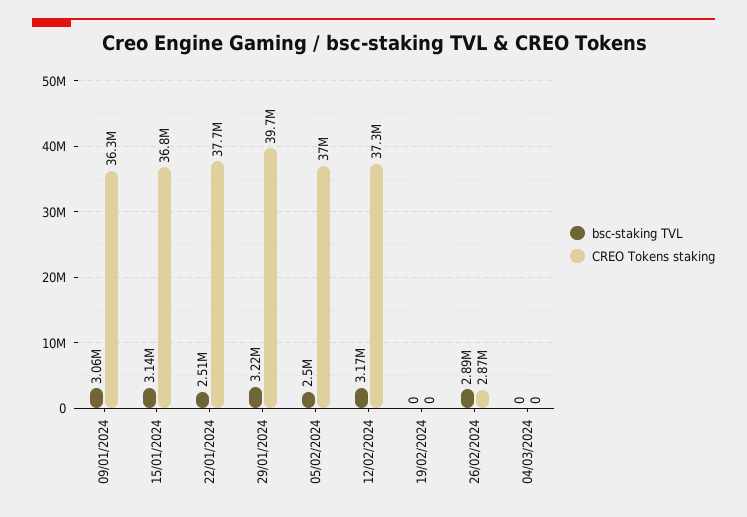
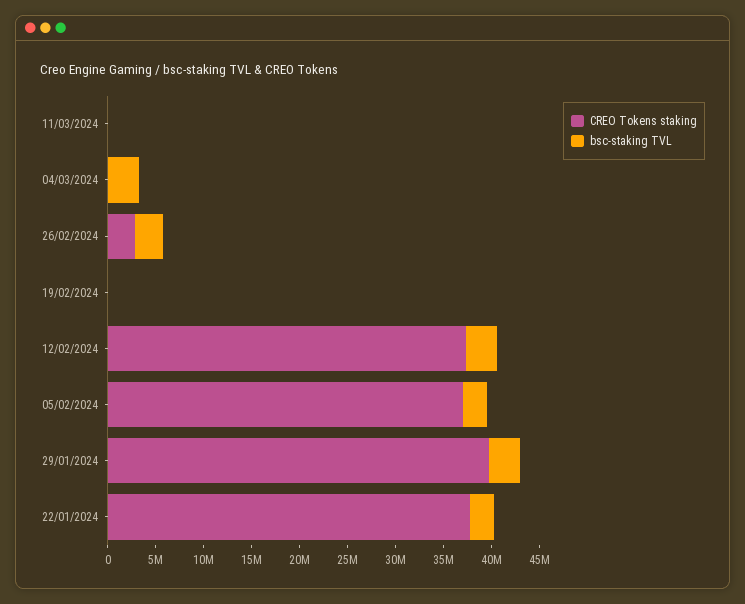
bsc-staking TVL, 09/01/2024: 3060000 -> none
CREO Tokens staking, 09/01/2024: 36300000 -> none
bsc-staking TVL, 15/01/2024: 3140000 -> none
CREO Tokens staking, 15/01/2024: 36800000 -> none
bsc-staking TVL, 04/03/2024: 0 -> 3000000
CREO Tokens staking, 11/03/2024: none -> 0
bsc-staking TVL, 11/03/2024: none -> 0

